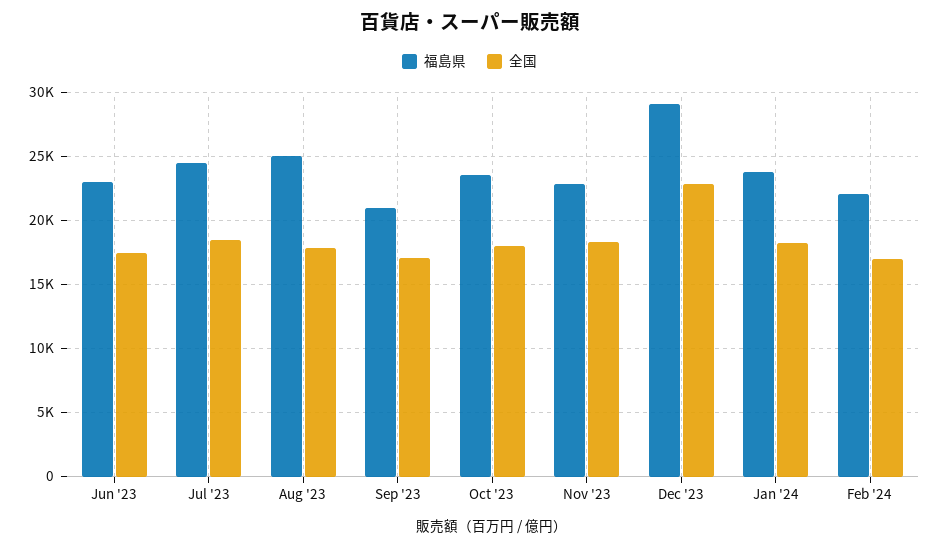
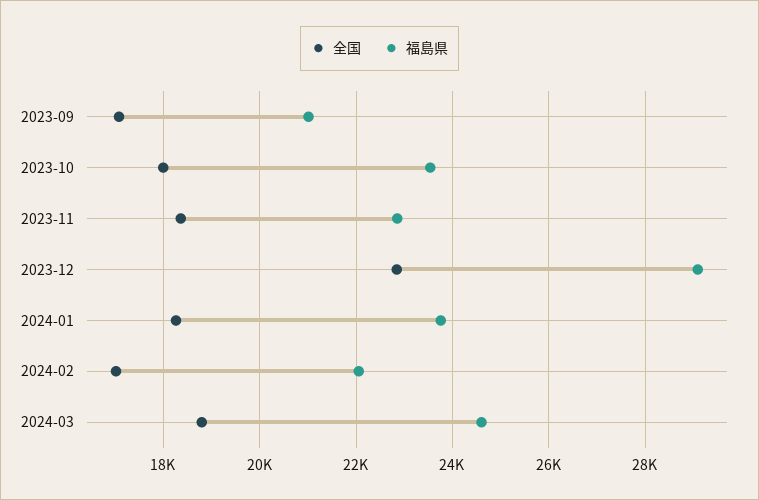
福島県, Jun '23: 23000 -> none
全国, Jun '23: 17500 -> none
福島県, Jul '23: 24500 -> none
全国, Jul '23: 18500 -> none
福島県, Aug '23: 25000 -> none
全国, Aug '23: 18000 -> none
全国, 2024-03: none -> 18800
福島県, 2024-03: none -> 24600

